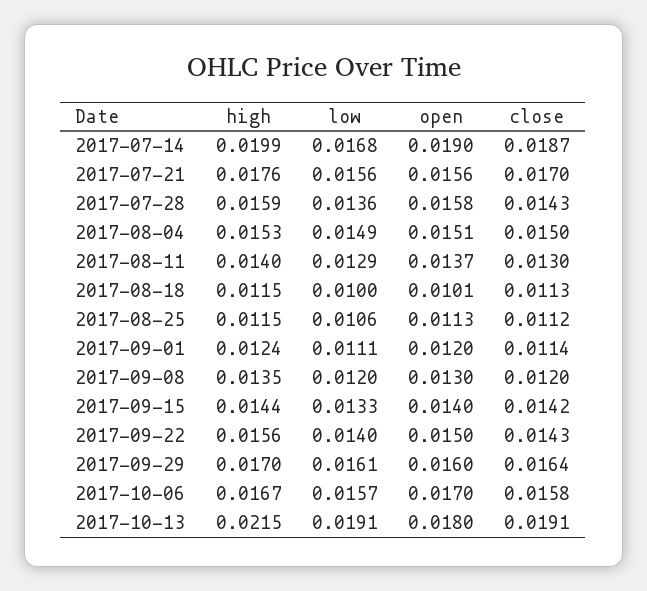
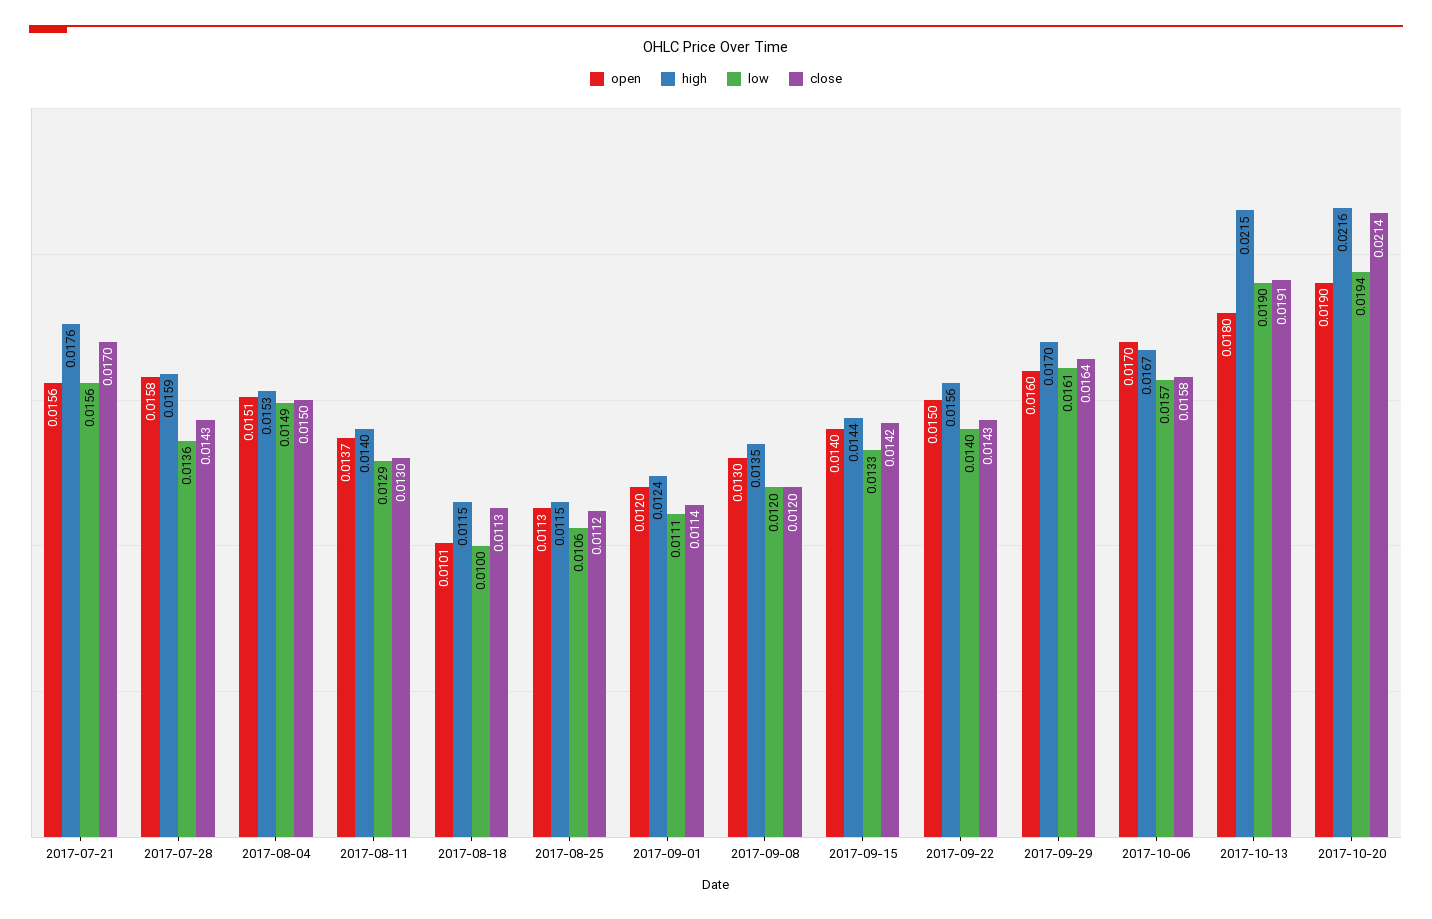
high, 2017-07-14: 0.0199 -> none
low, 2017-07-14: 0.0168 -> none
open, 2017-07-14: 0.019 -> none
close, 2017-07-14: 0.0187 -> none
low, 2017-10-13: 0.0191 -> 0.019
open, 2017-10-20: none -> 0.019
high, 2017-10-20: none -> 0.0216
low, 2017-10-20: none -> 0.0194
close, 2017-10-20: none -> 0.0214

